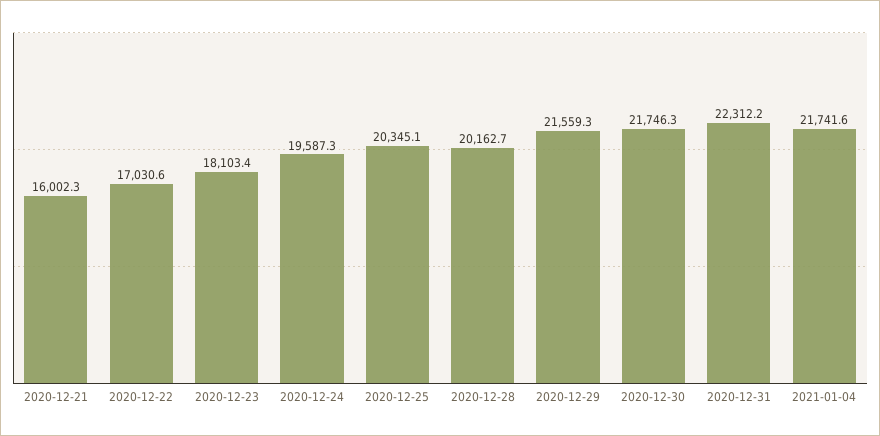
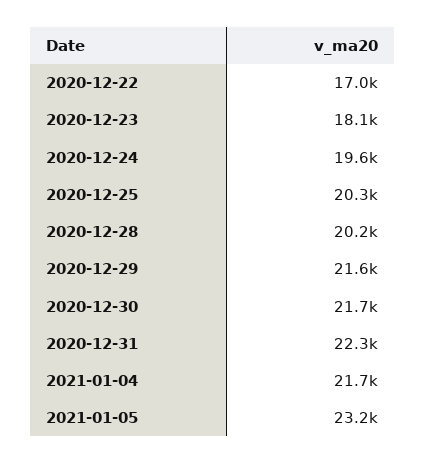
2020-12-21: 16002.3 -> none
2021-01-05: none -> 23200

